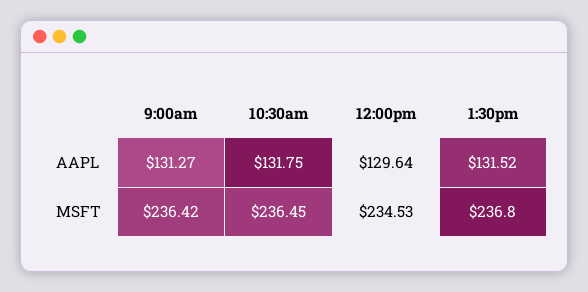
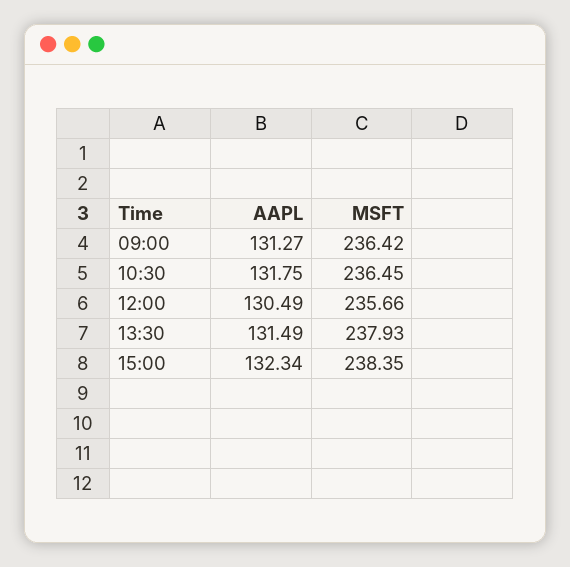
12:00pm, AAPL: 129.64 -> 130.49
1:30pm, AAPL: 131.52 -> 131.49
12:00pm, MSFT: 234.53 -> 235.66
1:30pm, MSFT: 236.8 -> 237.93
15:00, AAPL: none -> 132.34
15:00, MSFT: none -> 238.35

